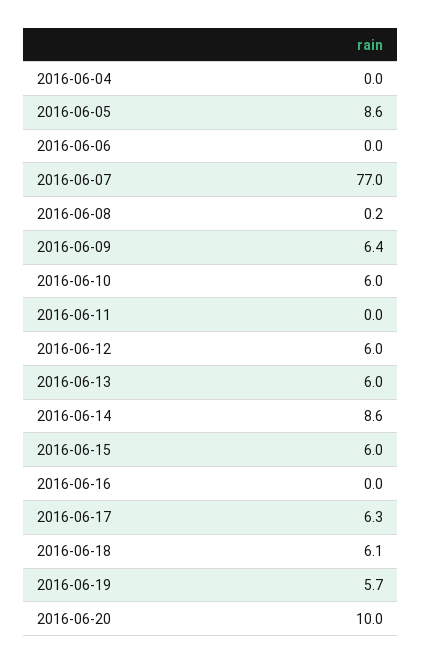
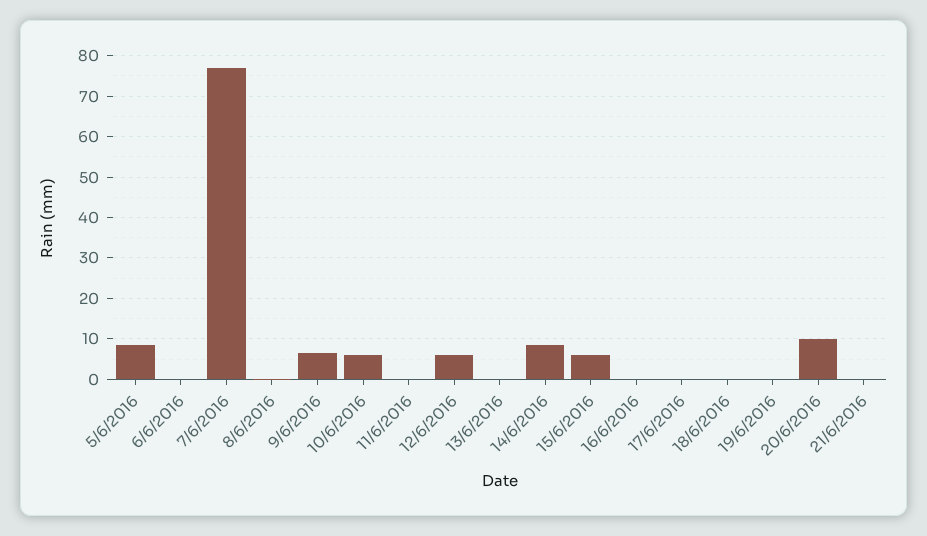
2016-06-04: 0 -> none
2016-06-13: 6 -> 0
2016-06-17: 6.3 -> 0
2016-06-18: 6.1 -> 0
2016-06-19: 5.7 -> 0
21/6/2016: none -> 0

